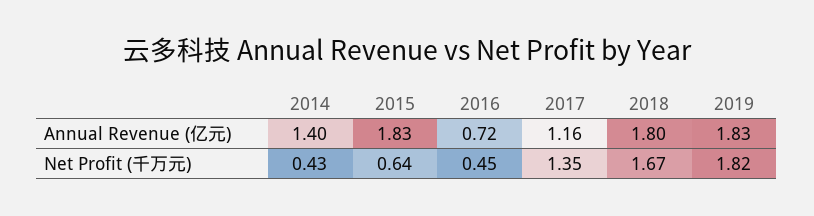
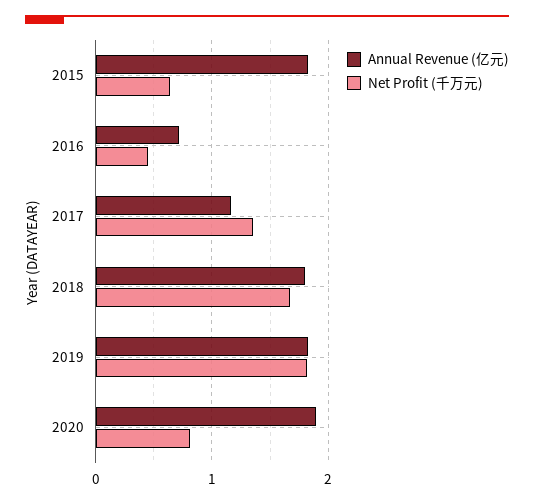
Annual Revenue (亿元), 2014: 1.4 -> none
Net Profit (千万元), 2014: 0.43 -> none
Annual Revenue (亿元), 2020: none -> 1.9
Net Profit (千万元), 2020: none -> 0.8

